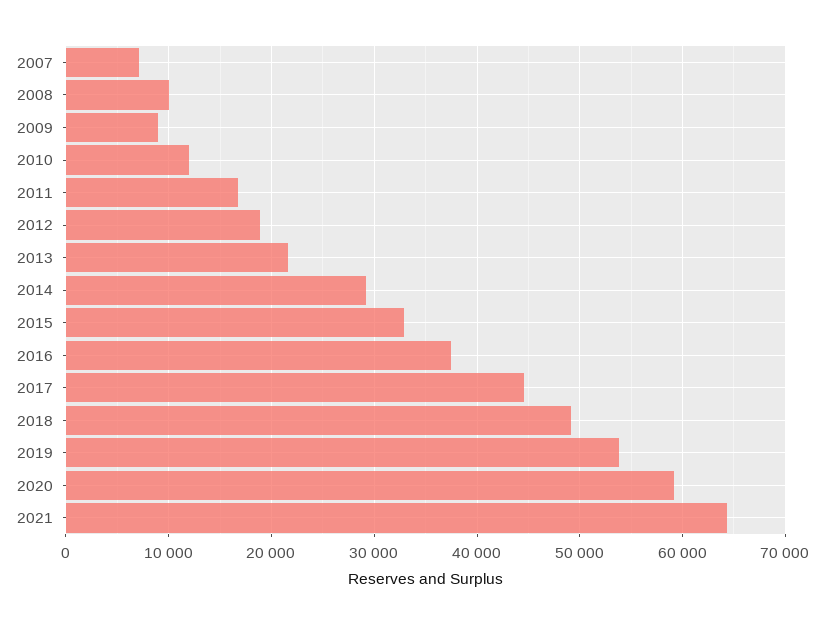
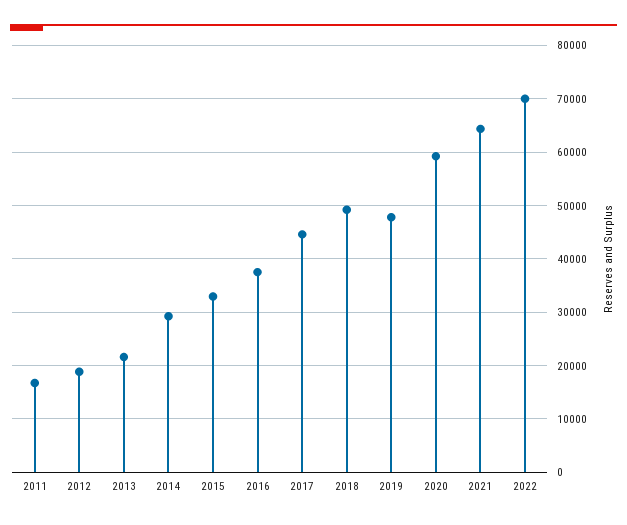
2007: 7000 -> none
2008: 10000 -> none
2009: 9000 -> none
2010: 12000 -> none
2019: 54000 -> 48000
2022: none -> 70000

